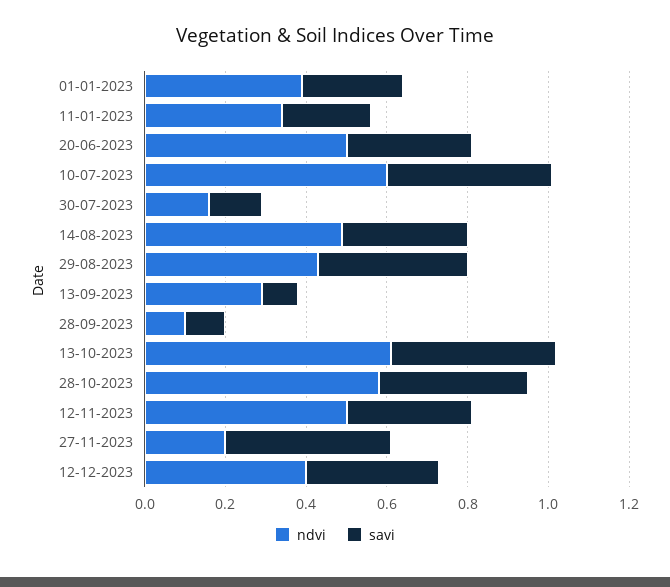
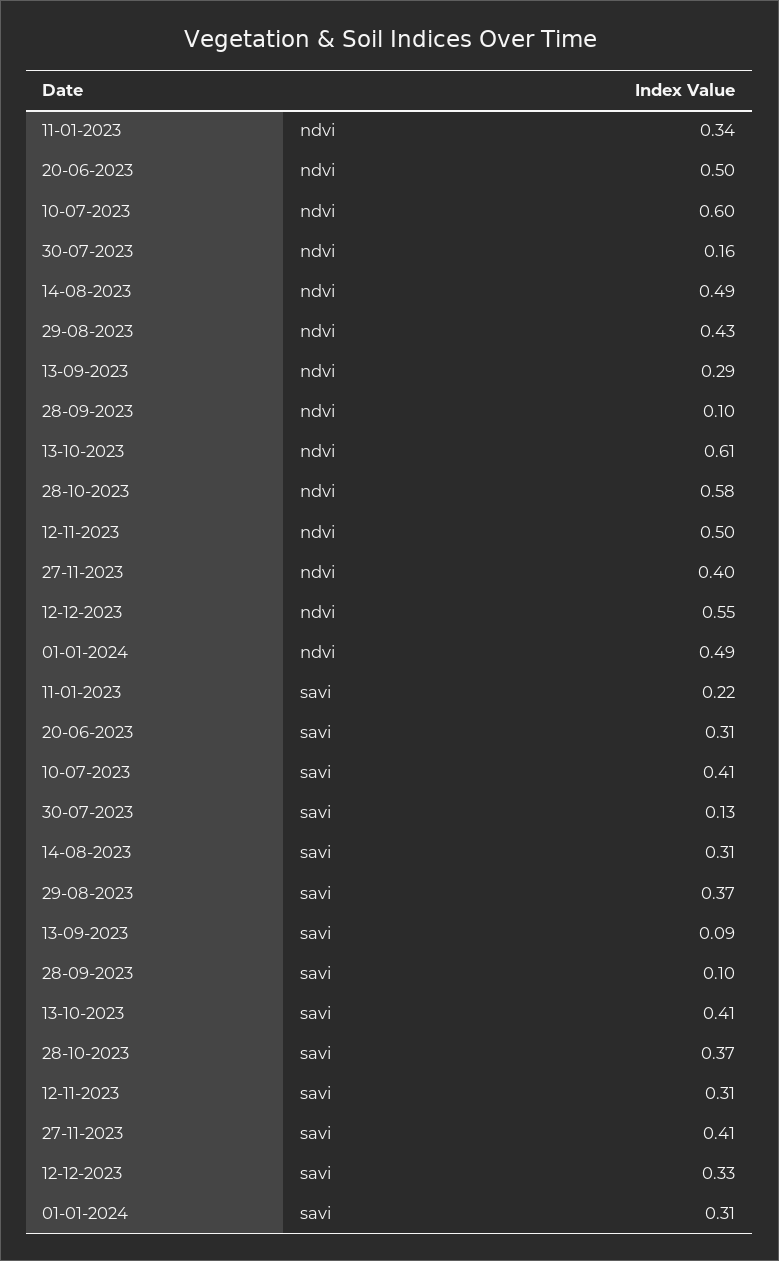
ndvi, 01-01-2023: 0.4 -> none
savi, 01-01-2023: 0.25 -> none
ndvi, 27-11-2023: 0.2 -> 0.4
ndvi, 12-12-2023: 0.4 -> 0.55
ndvi, 01-01-2024: none -> 0.49
savi, 01-01-2024: none -> 0.31

